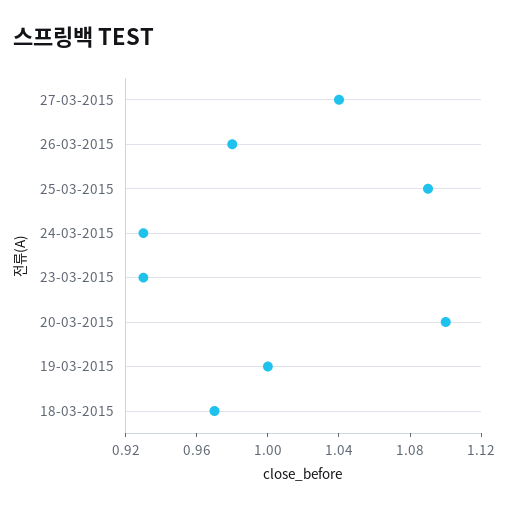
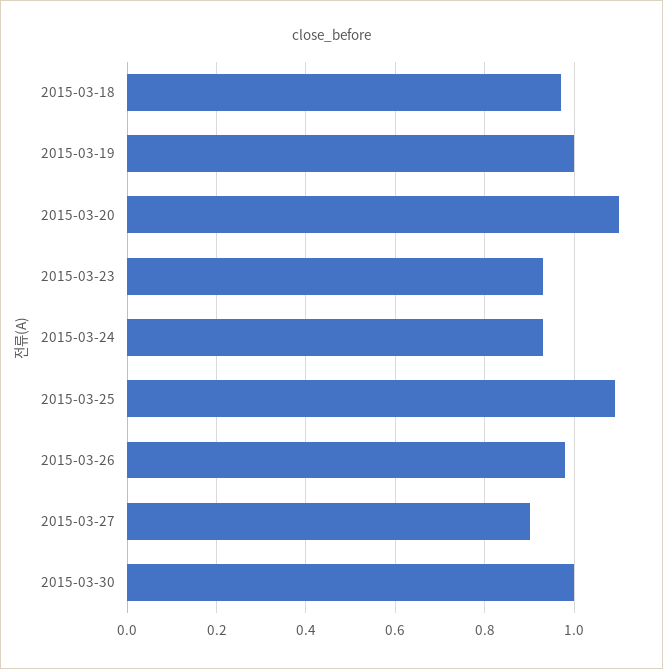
27-03-2015: 1.04 -> 0.9
2015-03-30: none -> 1

